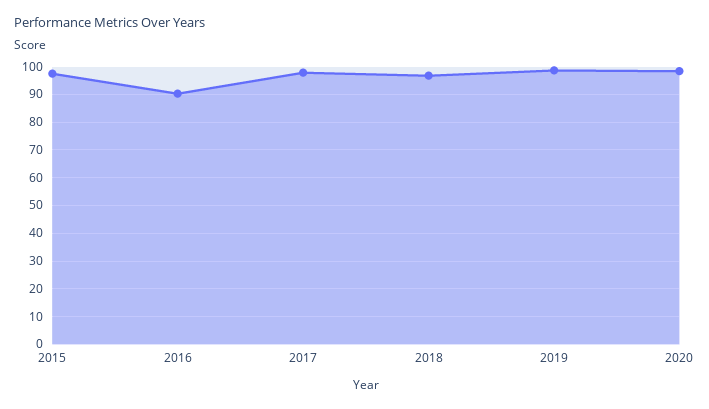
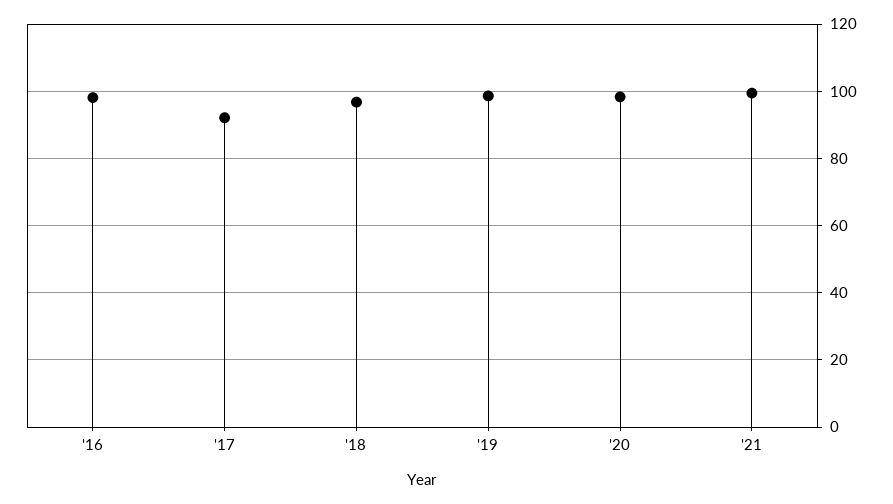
2015: 97.5 -> none
2016: 90 -> 98
2017: 97.5 -> 92
'21: none -> 100

